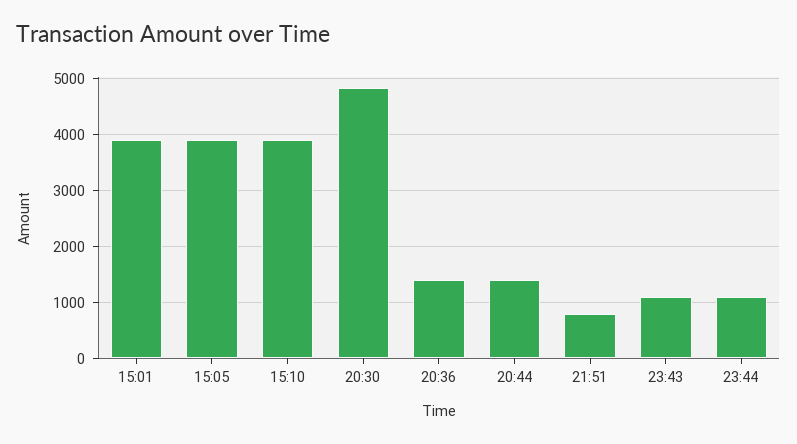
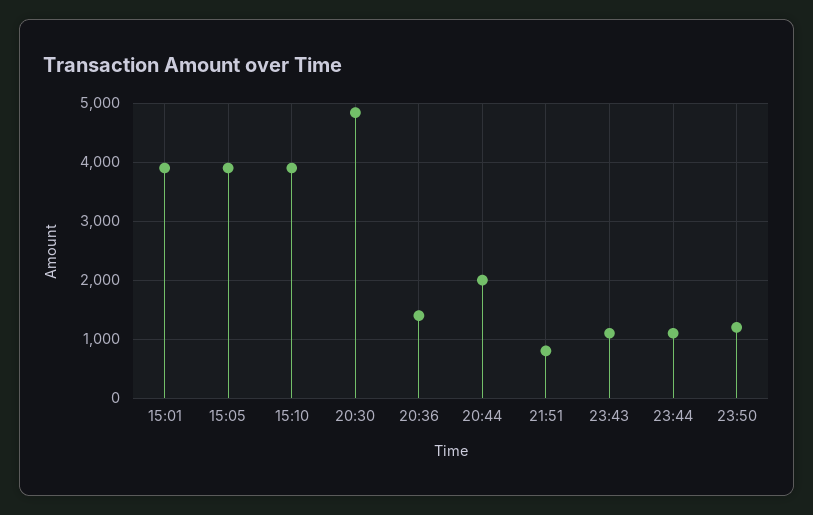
20:44: 1400 -> 2000
23:50: none -> 1200

